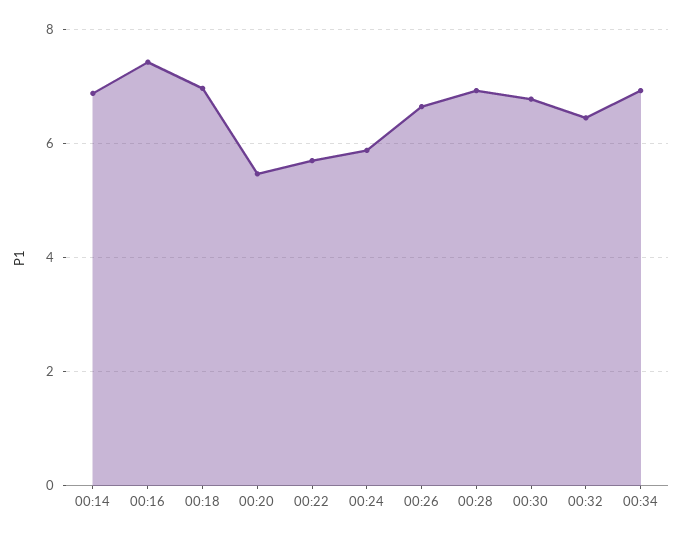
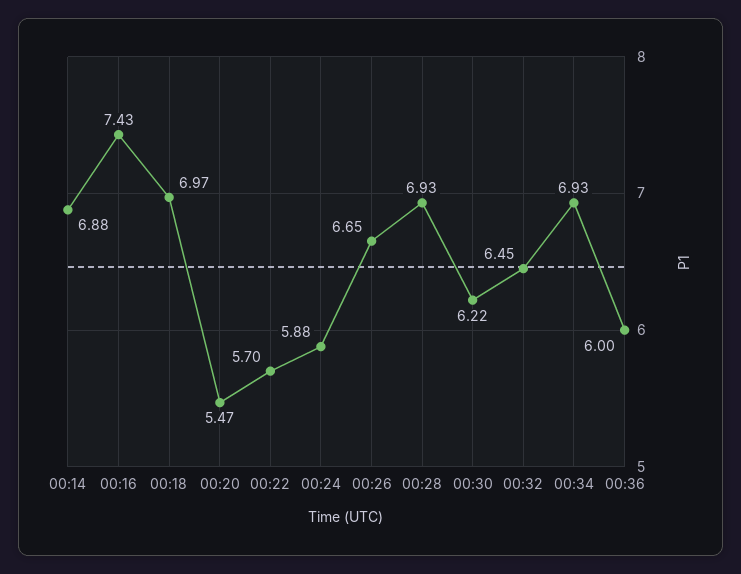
00:30: 6.8 -> 6.22
00:36: none -> 6

